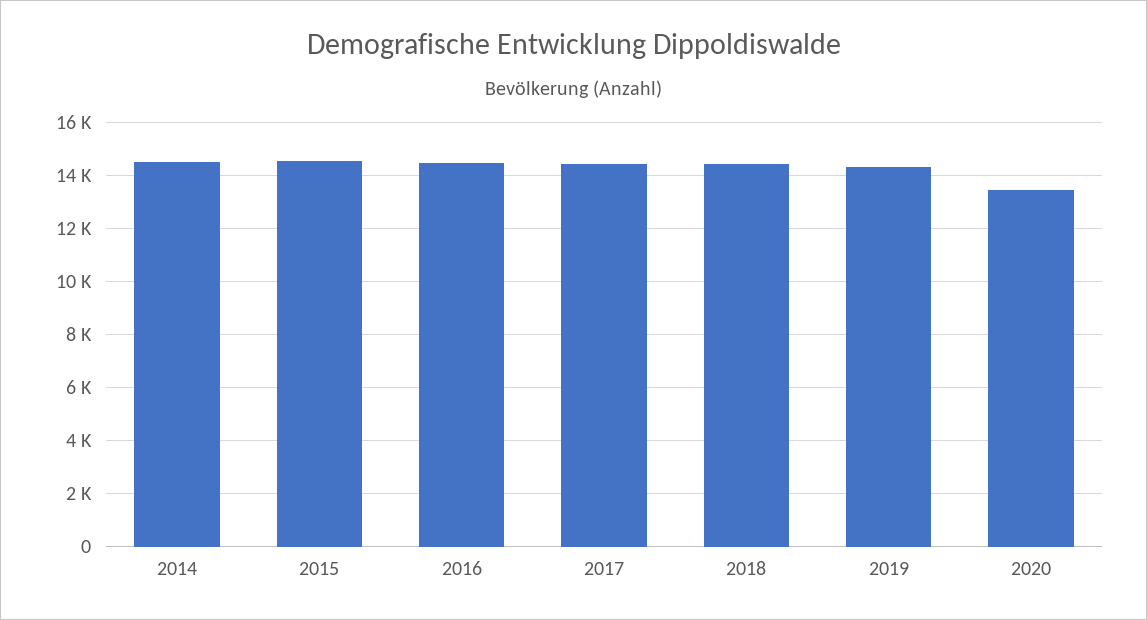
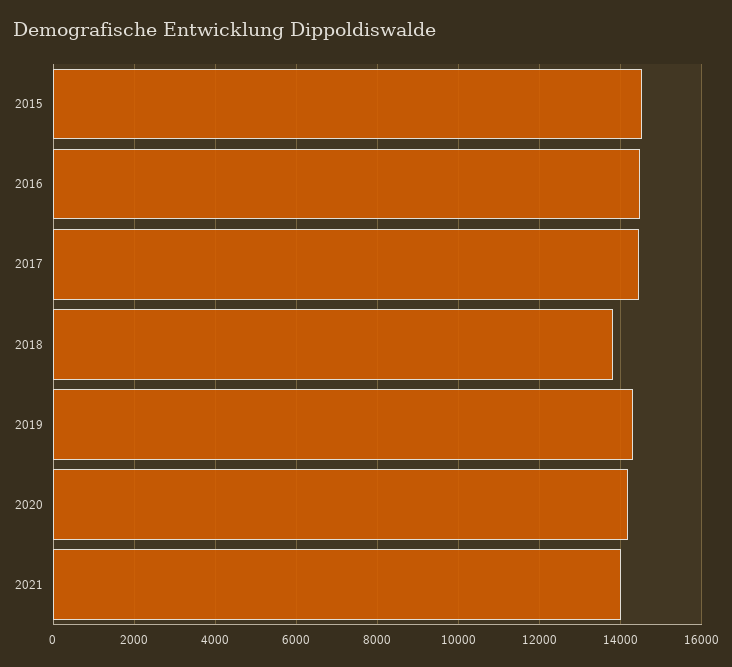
2014: 14500 -> none
2018: 14500 -> 13800
2020: 13500 -> 14200
2021: none -> 14000

